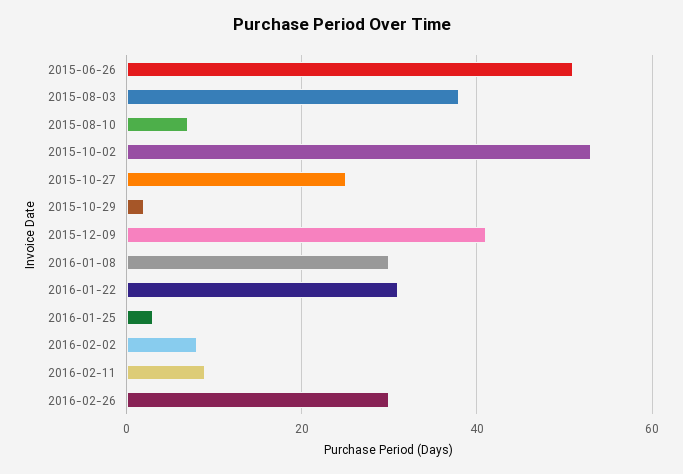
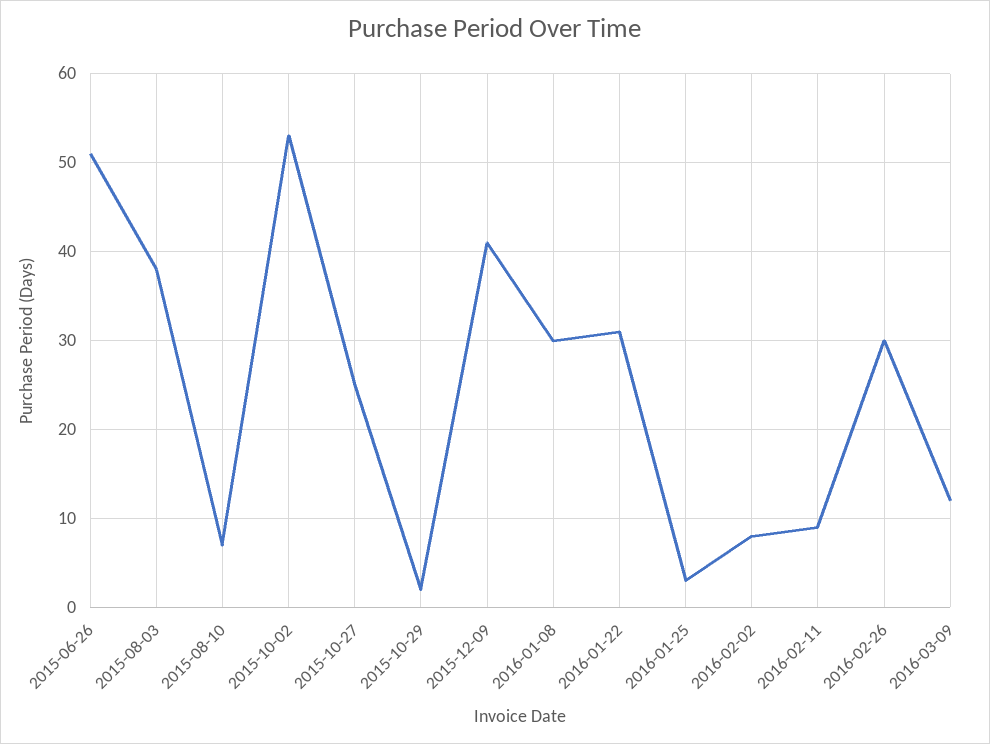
2016-03-09: none -> 12

